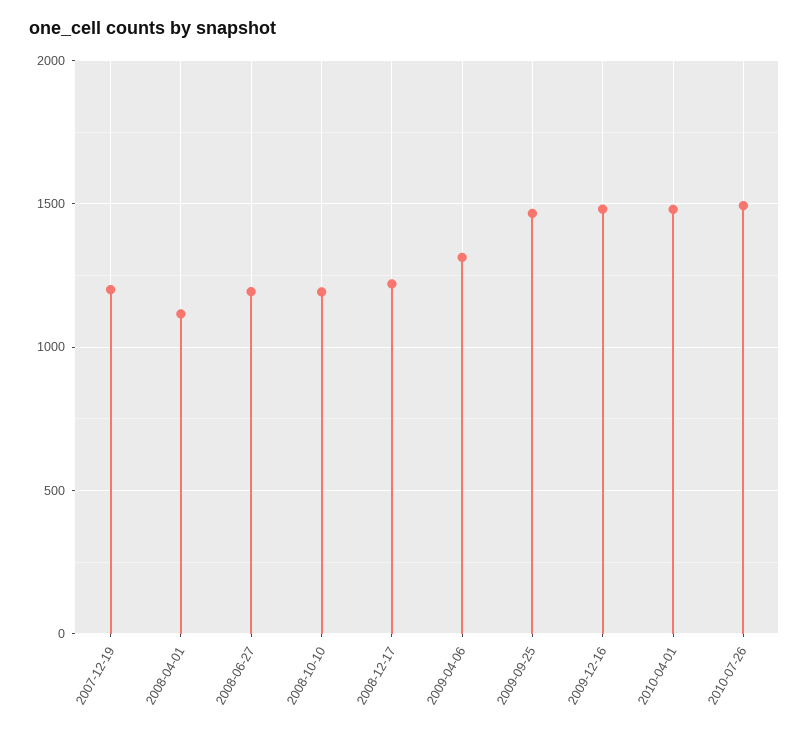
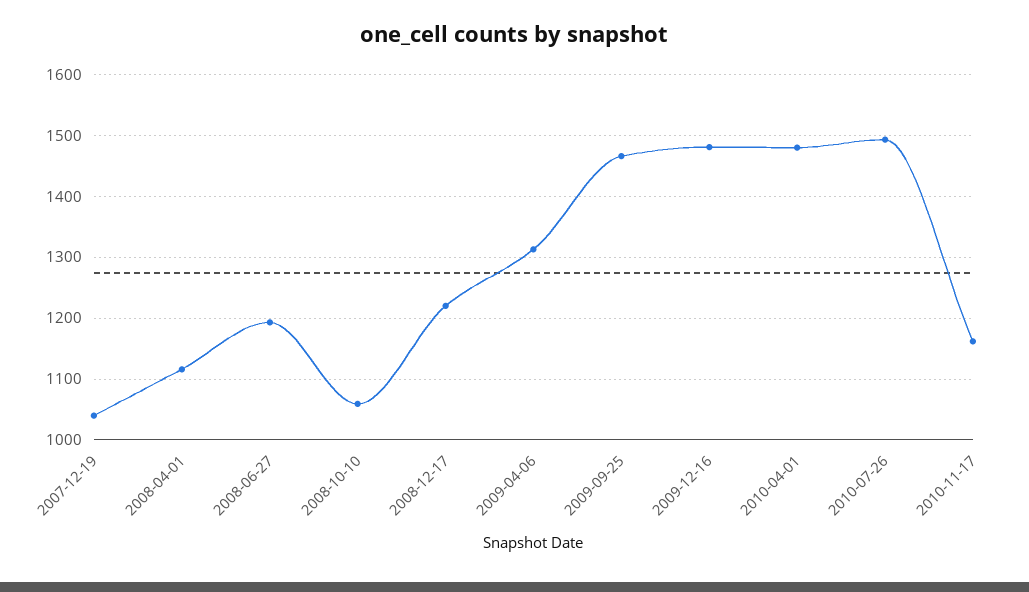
2007-12-19: 1200 -> 1040
2008-10-10: 1200 -> 1060
2010-11-17: none -> 1160

